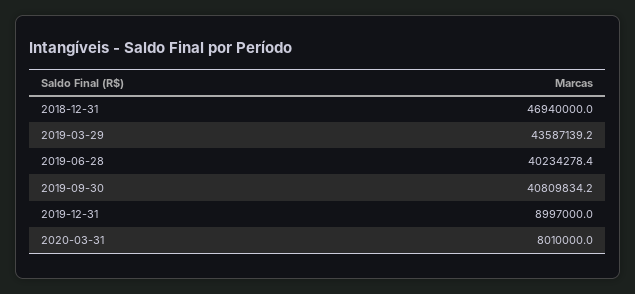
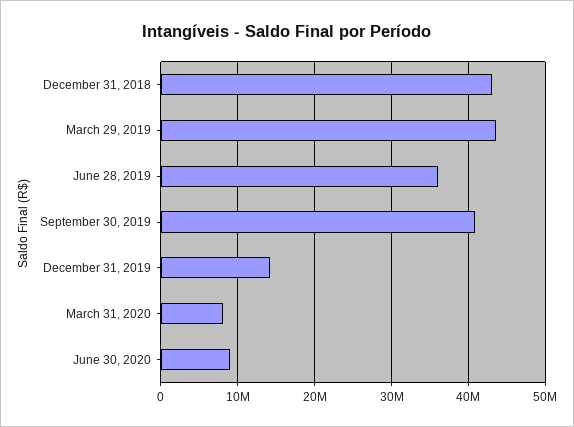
2018-12-31: 46940000 -> 43000000
2019-06-28: 40234278.4 -> 36000000
2019-12-31: 8997000 -> 14000000
June 30, 2020: none -> 9000000

